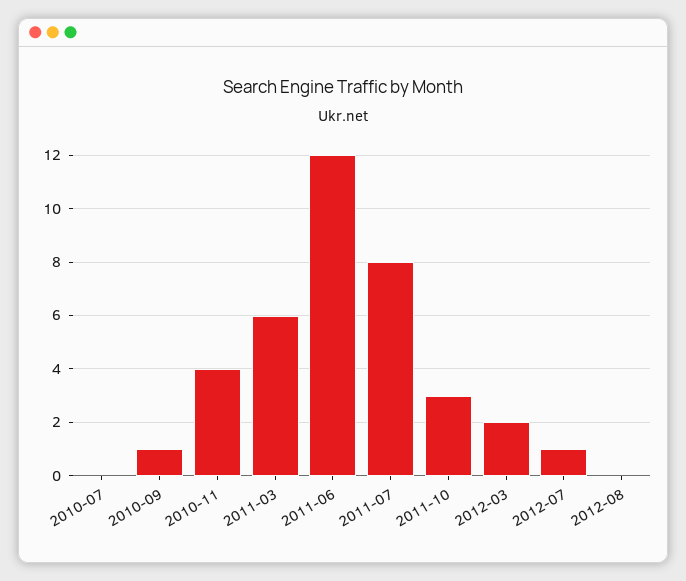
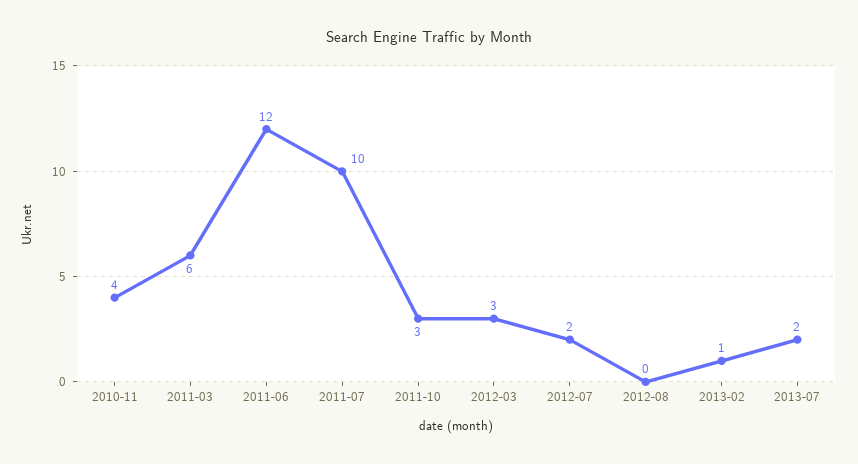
2010-07: 0 -> none
2010-09: 1 -> none
2011-07: 8 -> 10
2012-03: 2 -> 3
2012-07: 1 -> 2
2013-02: none -> 1
2013-07: none -> 2

